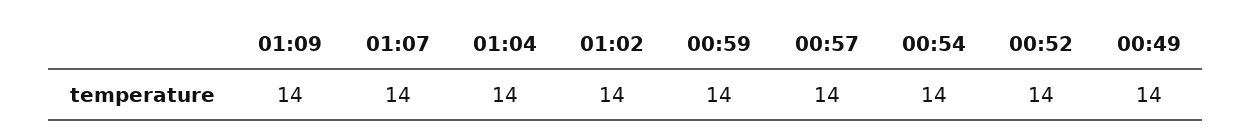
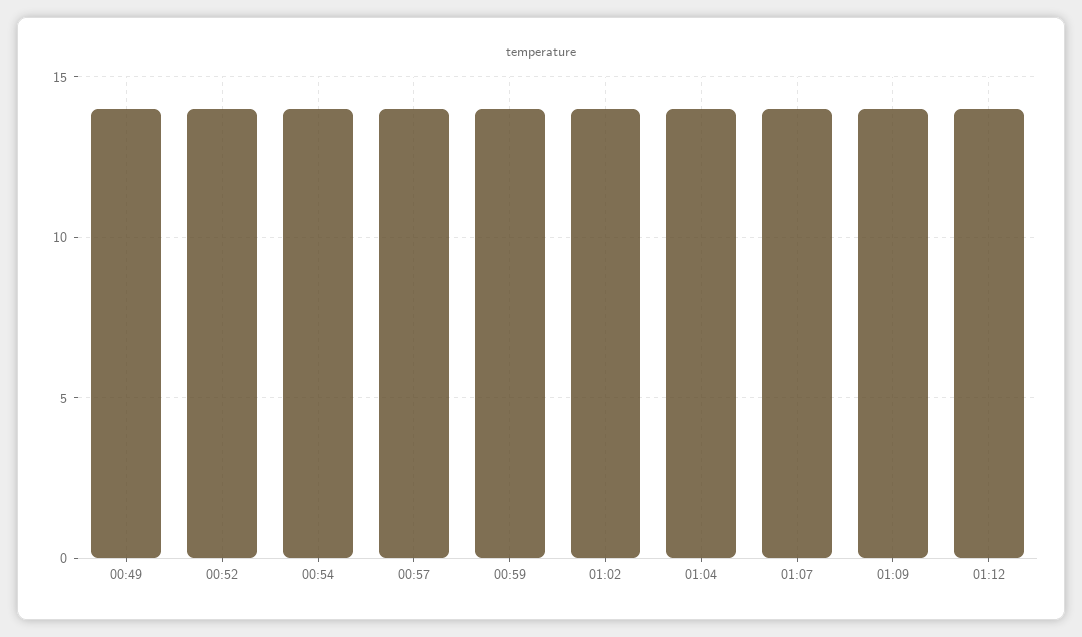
01:12: none -> 14

